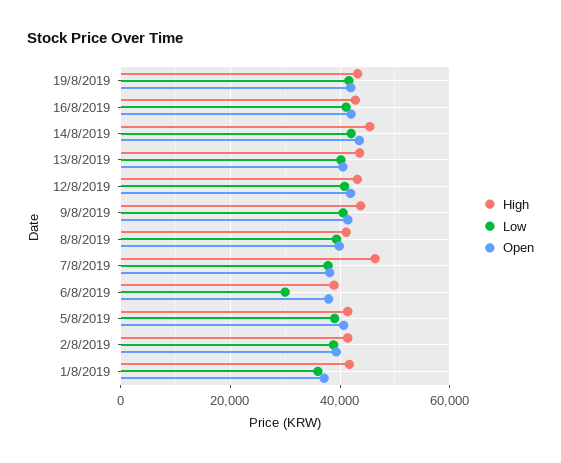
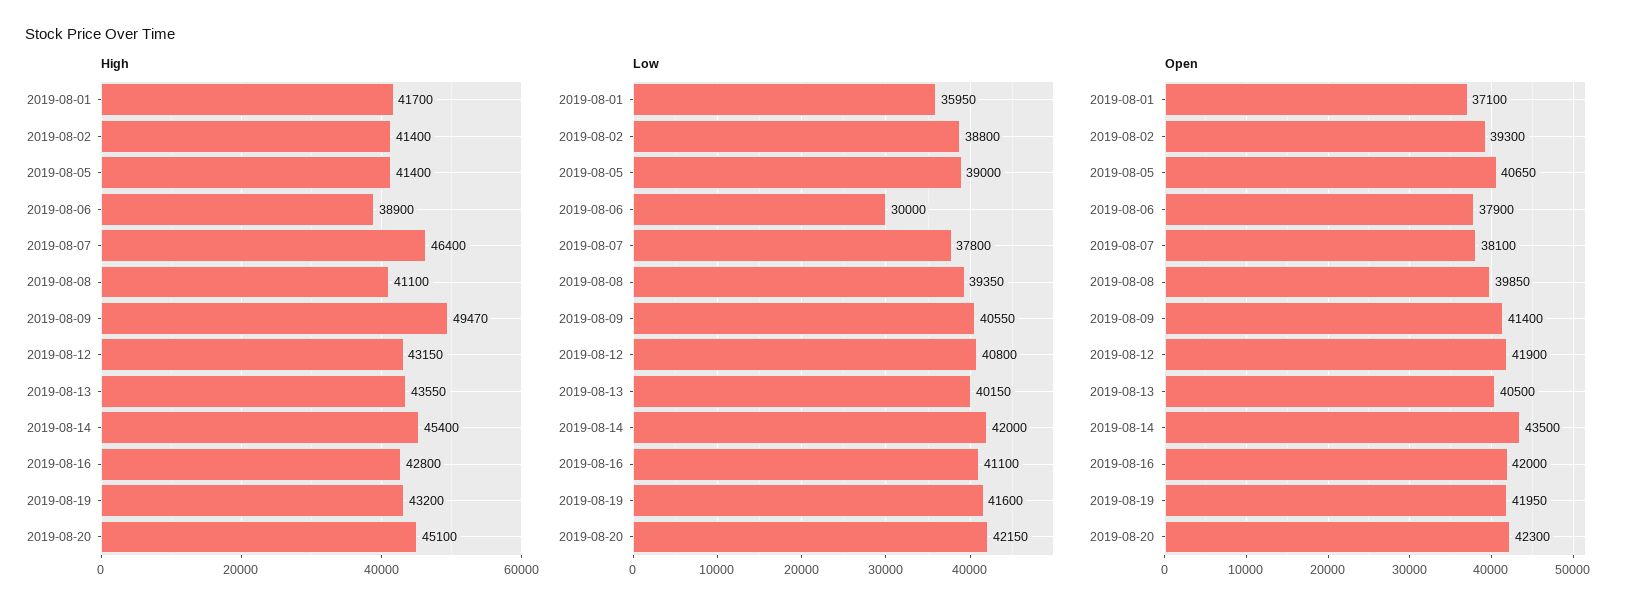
High, 9/8/2019: 44000 -> 49470
High, 2019-08-20: none -> 45100
Low, 2019-08-20: none -> 42150
Open, 2019-08-20: none -> 42300

